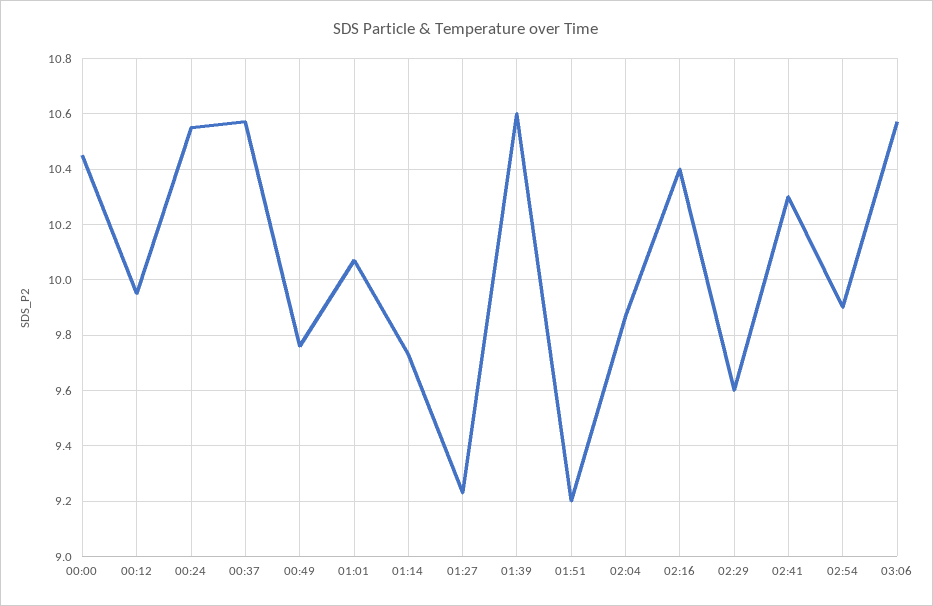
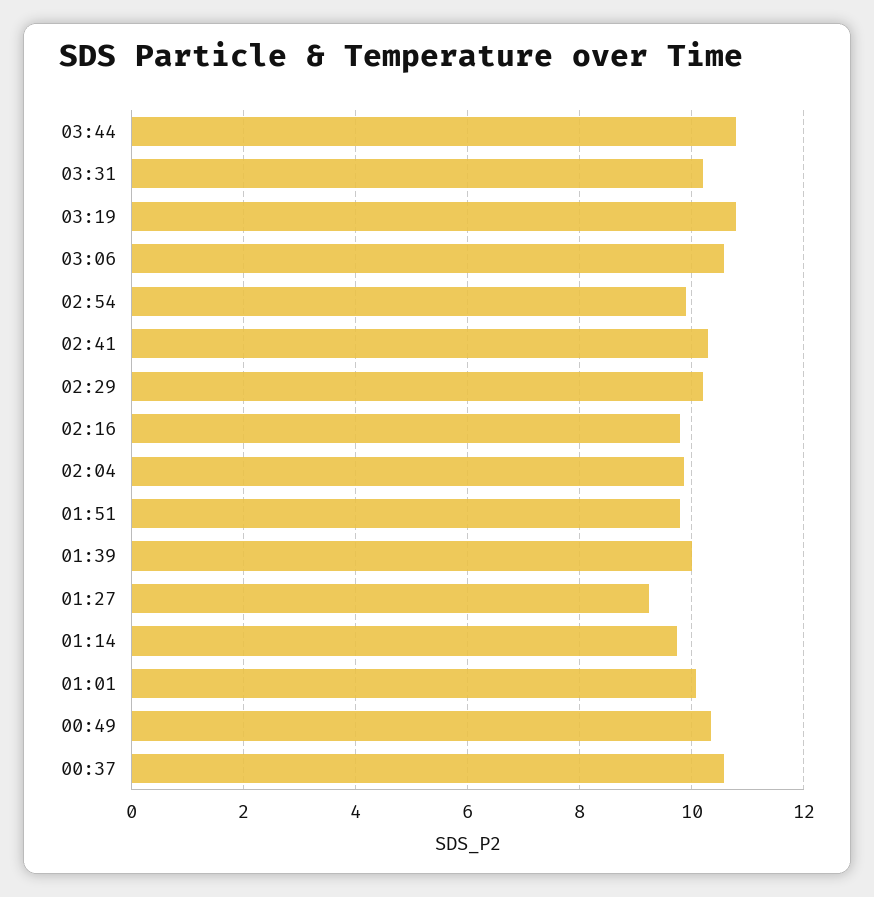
00:00: 10.45 -> none
00:12: 9.95 -> none
00:24: 10.55 -> none
00:49: 9.75 -> 10.4
01:39: 10.6 -> 10
01:51: 9.2 -> 9.8
02:16: 10.4 -> 9.8
02:29: 9.6 -> 10.2
03:44: none -> 10.8
03:31: none -> 10.2
03:19: none -> 10.8

